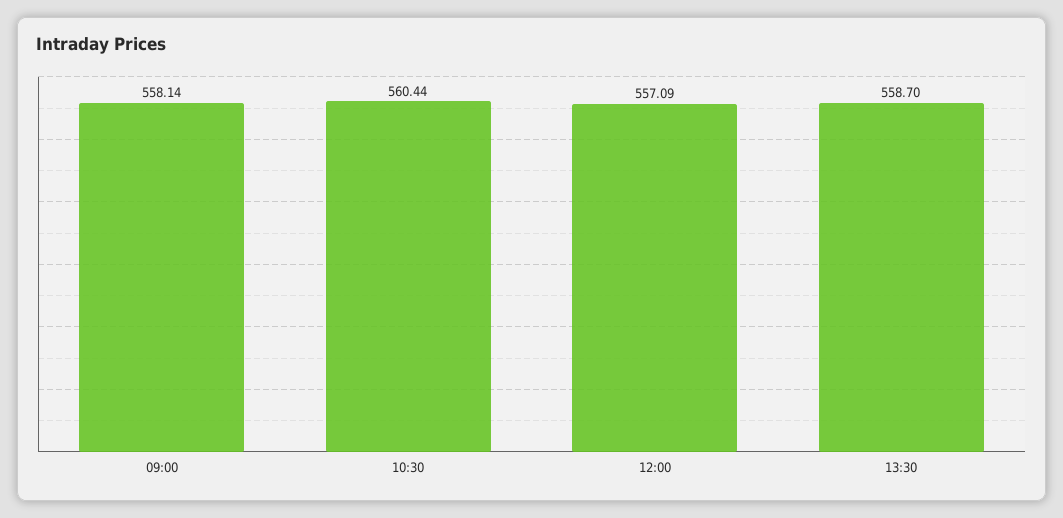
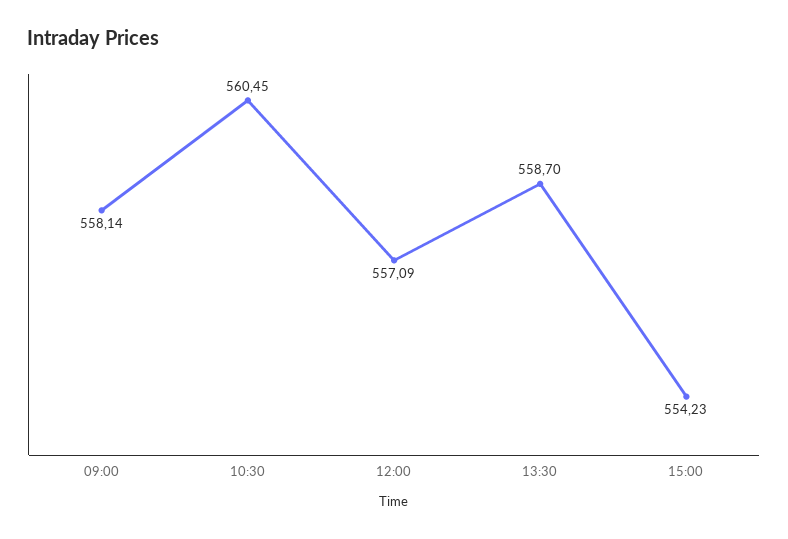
10:30: 560.44 -> 560.45
15:00: none -> 554.23

